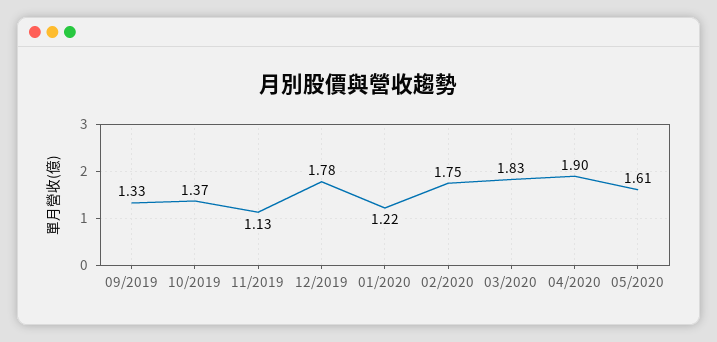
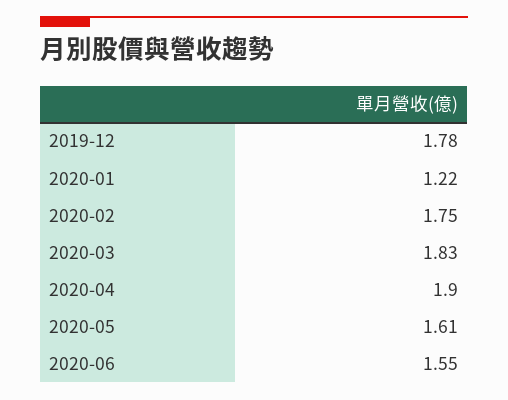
09/2019: 1.33 -> none
10/2019: 1.37 -> none
11/2019: 1.13 -> none
2020-06: none -> 1.55

